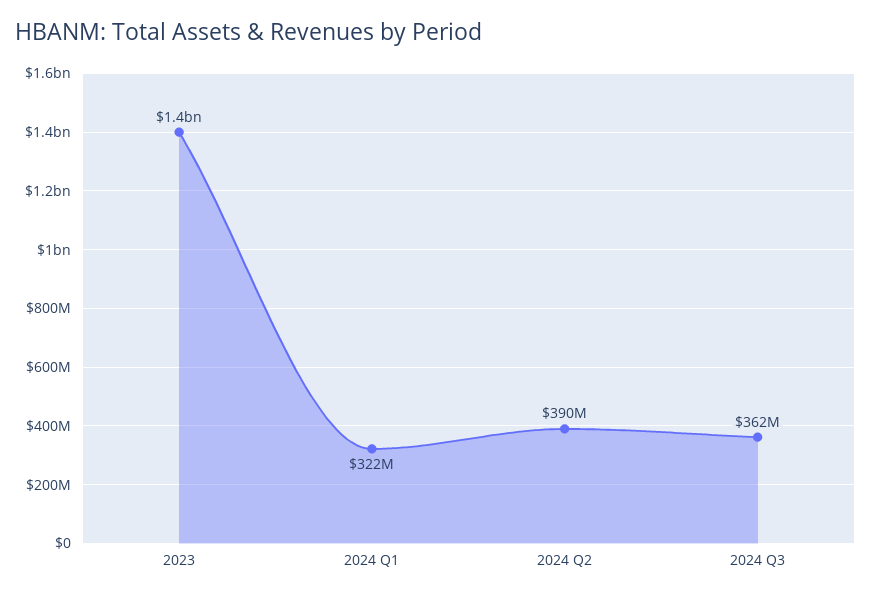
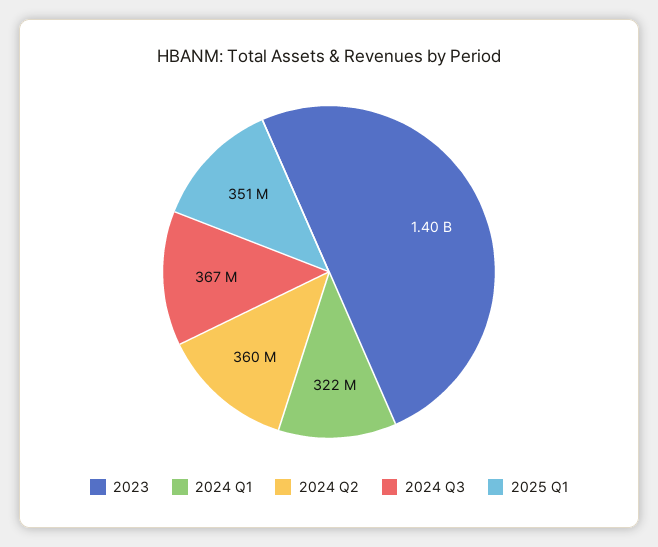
2024 Q2: 390000000 -> 360000000
2024 Q3: 362000000 -> 367000000
2025 Q1: none -> 351000000

